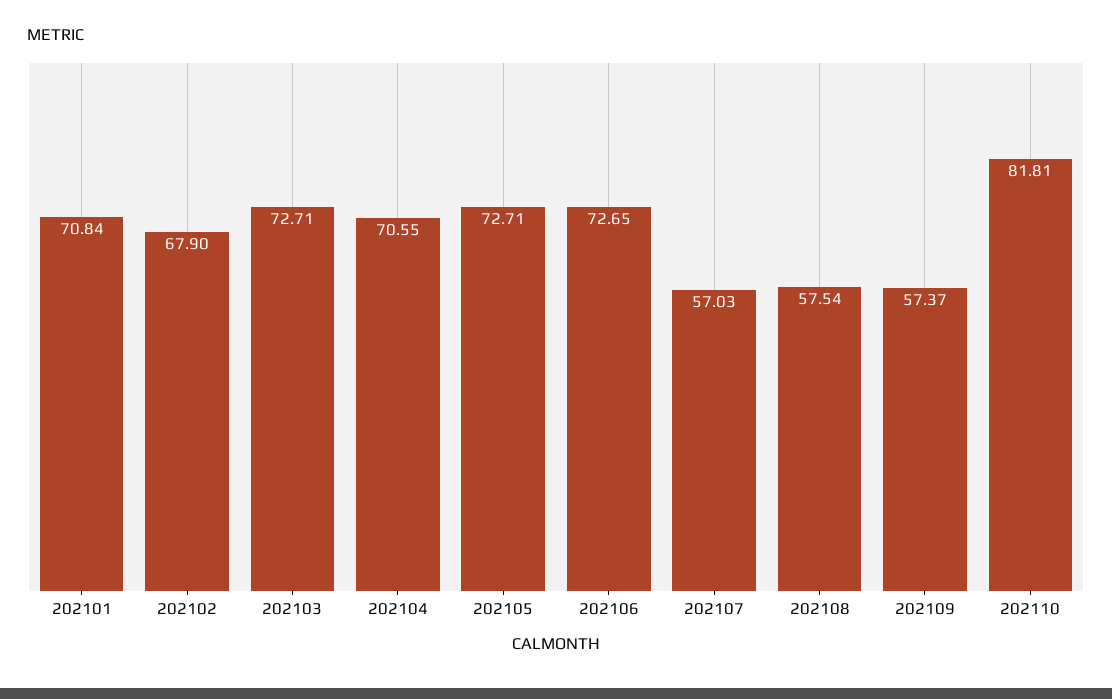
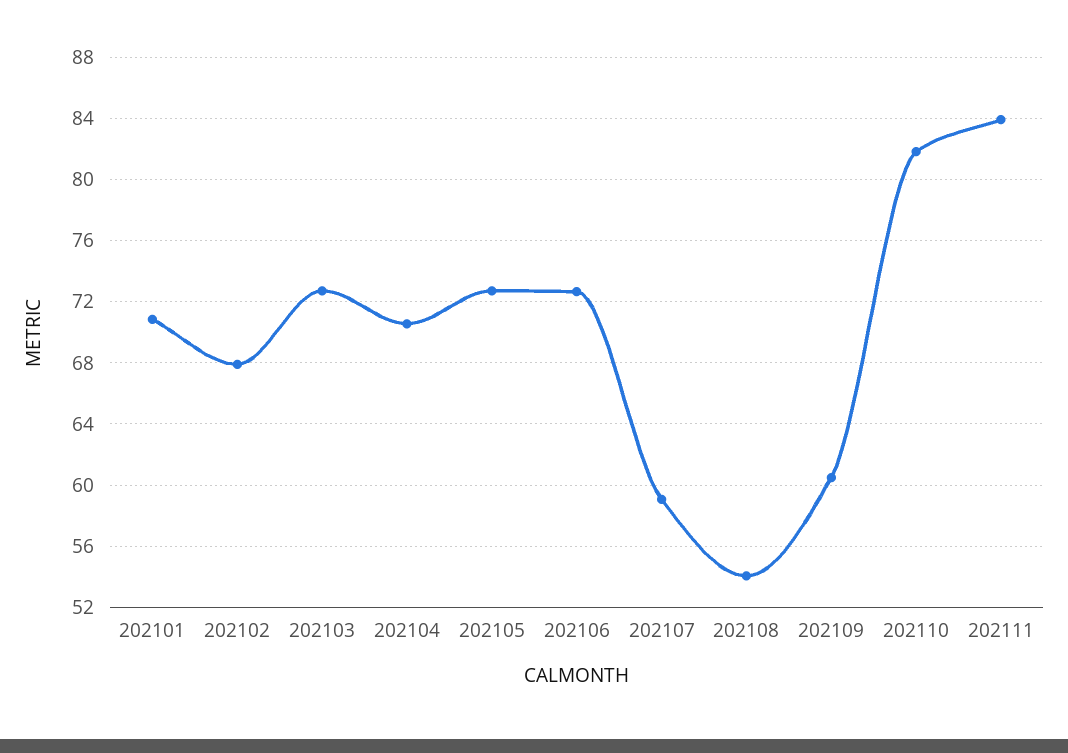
202107: 57.03 -> 59
202108: 57.54 -> 54
202109: 57.37 -> 60.5
202111: none -> 84

